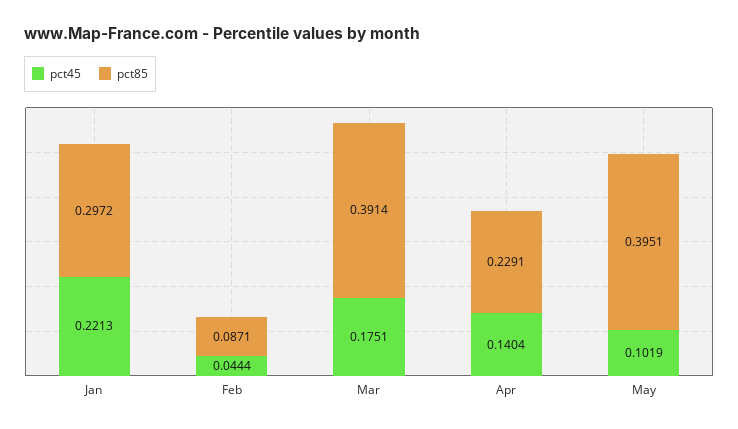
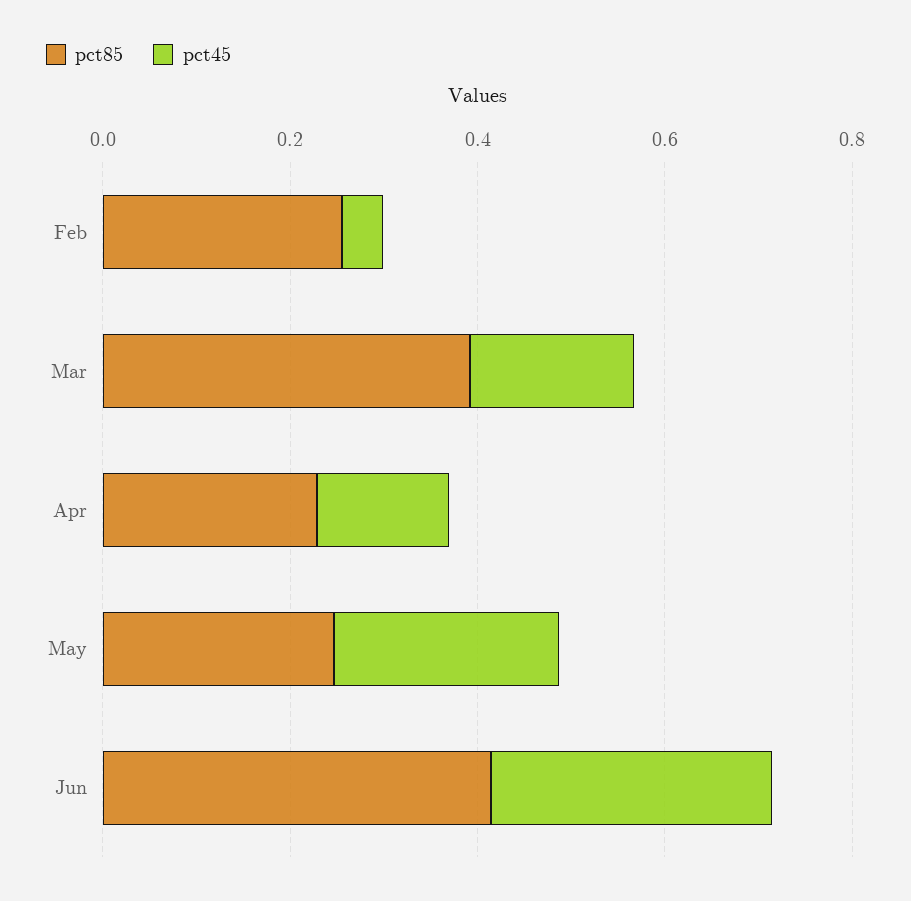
pct45, Jan: 0.2213 -> none
pct85, Jan: 0.2972 -> none
pct85, Feb: 0.0871 -> 0.25
pct45, May: 0.1019 -> 0.25
pct85, May: 0.3951 -> 0.25
pct85, Jun: none -> 0.4
pct45, Jun: none -> 0.3

